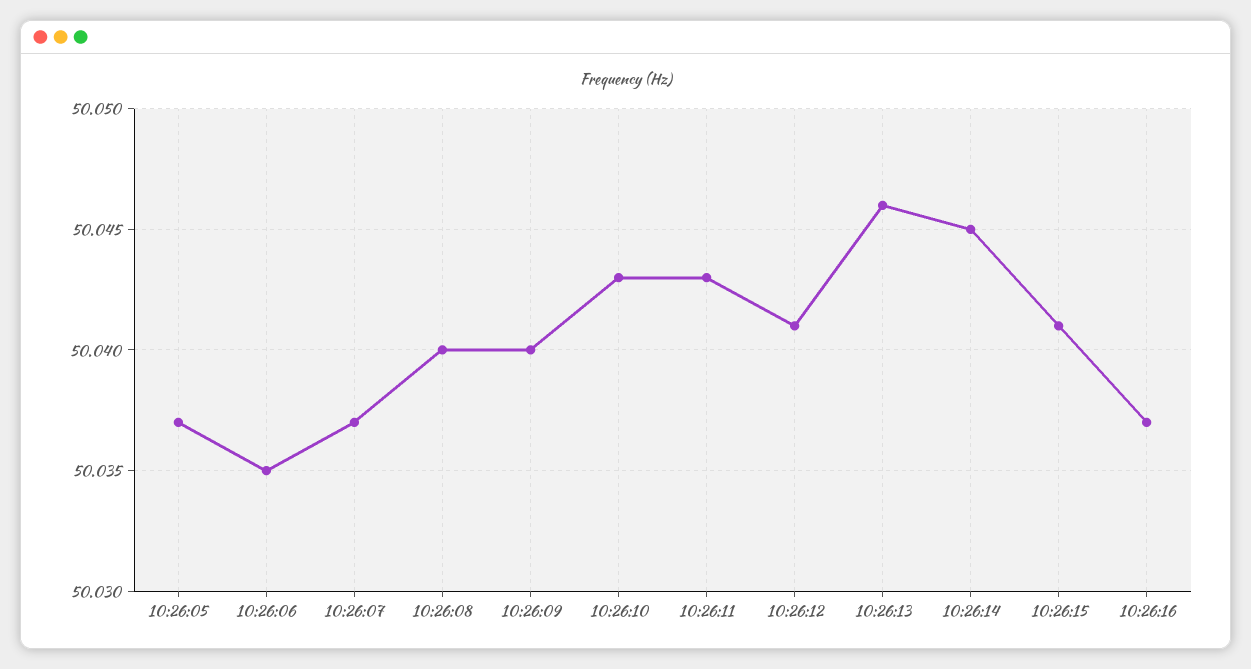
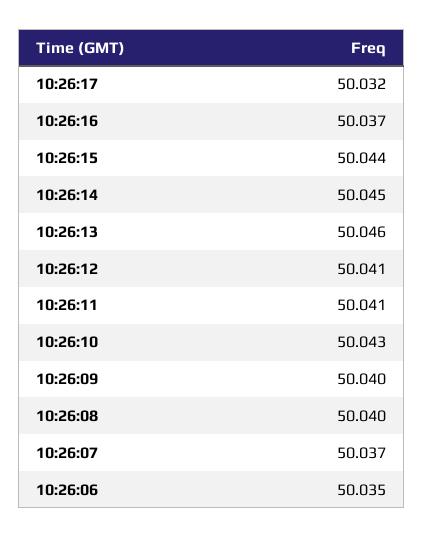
10:26:05: 50.037 -> none
10:26:11: 50.043 -> 50.041
10:26:15: 50.041 -> 50.044
10:26:17: none -> 50.032

